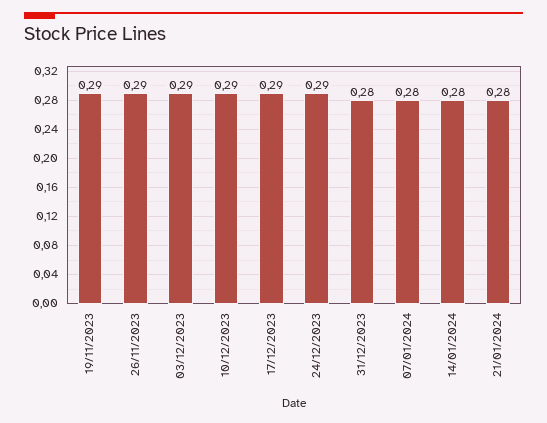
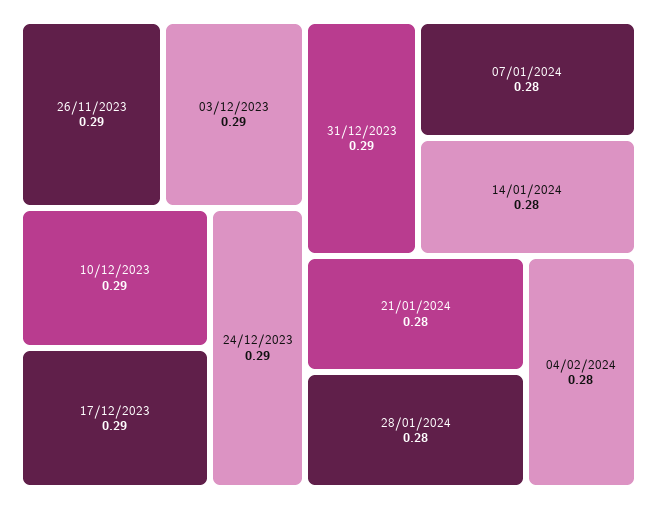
19/11/2023: 0.29 -> none
31/12/2023: 0.28 -> 0.29
28/01/2024: none -> 0.28
04/02/2024: none -> 0.28

